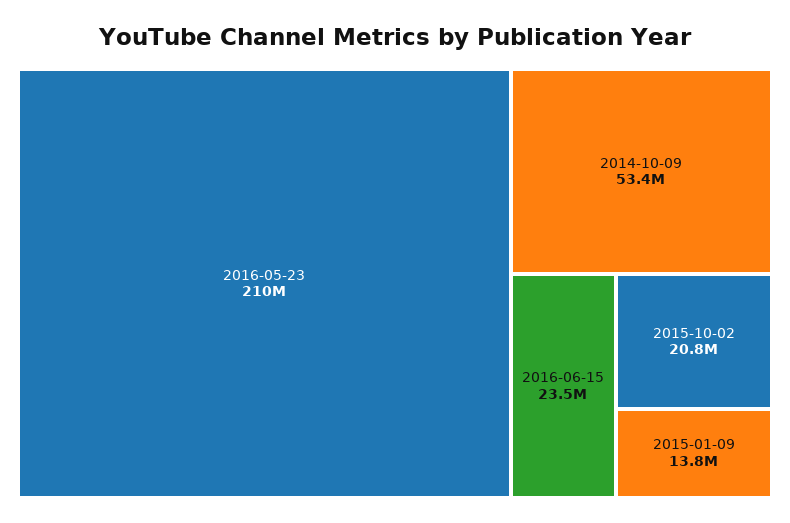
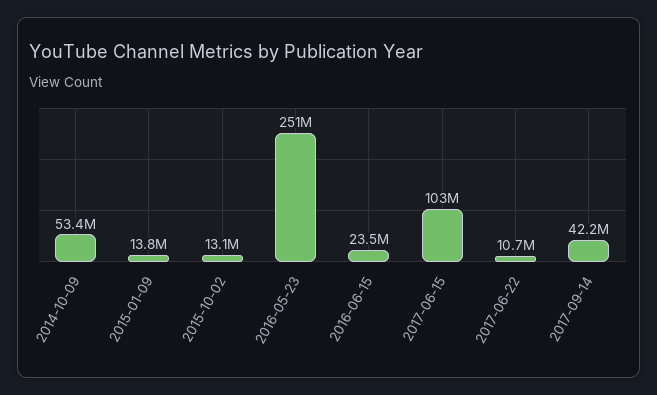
2016-05-23: 210000000 -> 251000000
2015-10-02: 20800000 -> 13100000
2017-06-15: none -> 103000000
2017-06-22: none -> 10700000
2017-09-14: none -> 42200000

